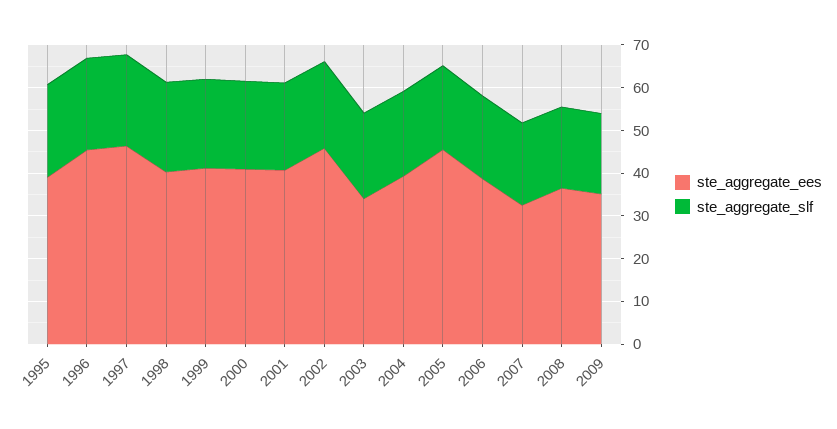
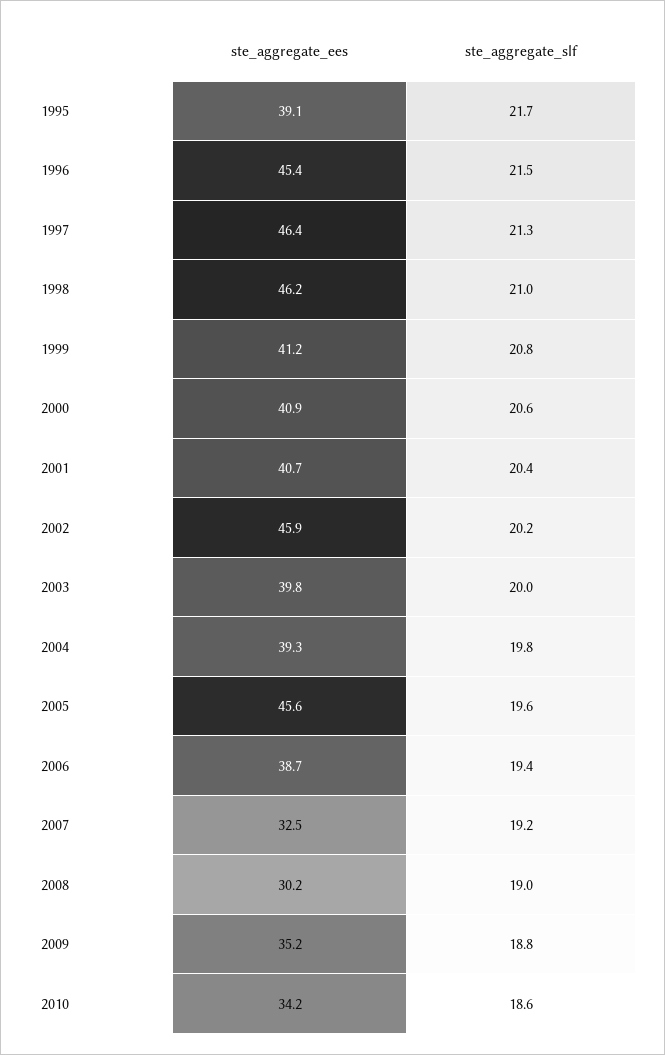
ste_aggregate_ees, 1998: 40 -> 46.2
ste_aggregate_ees, 2003: 34 -> 39.8
ste_aggregate_ees, 2008: 36 -> 30.2
ste_aggregate_ees, 2010: none -> 34.2
ste_aggregate_slf, 2010: none -> 18.6

